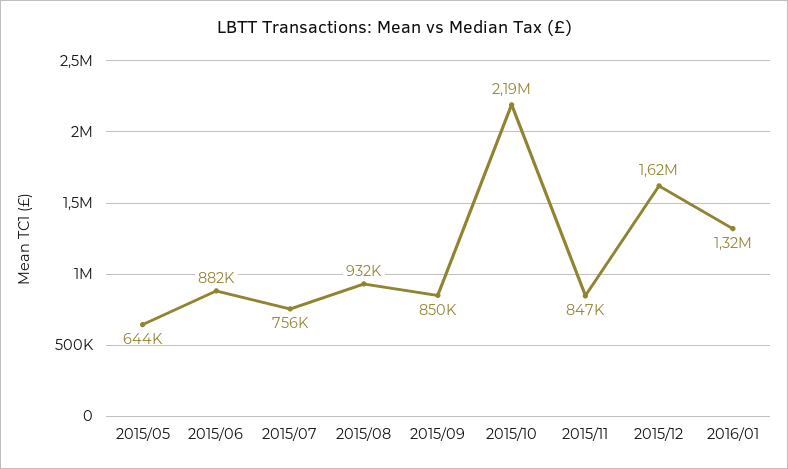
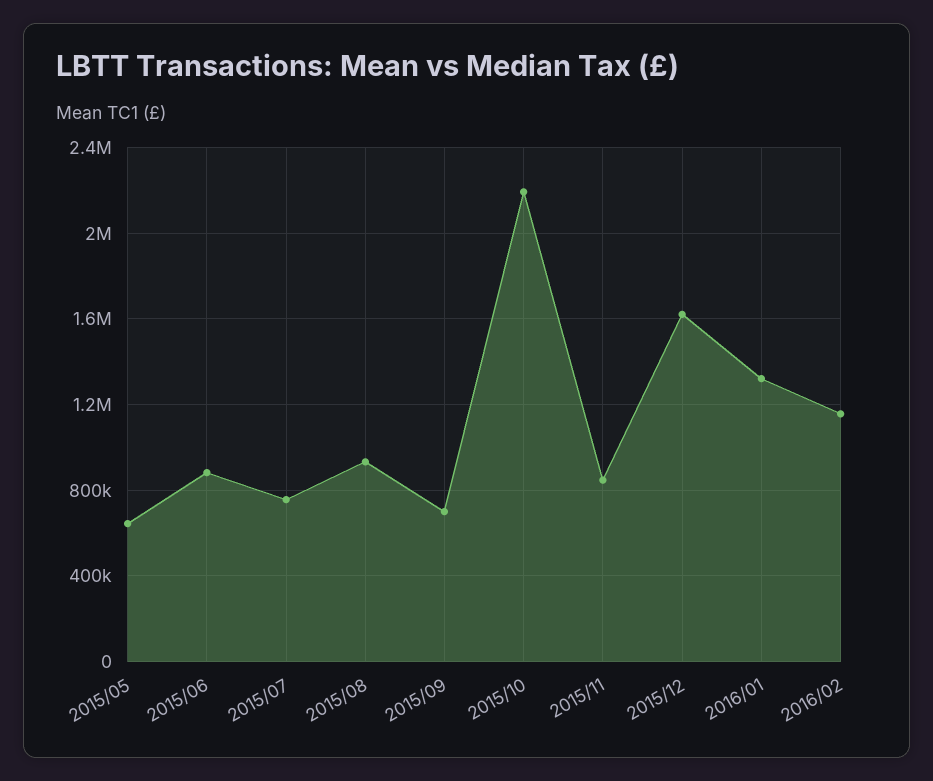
2015/09: 850000 -> 700000
2016/02: none -> 1150000

